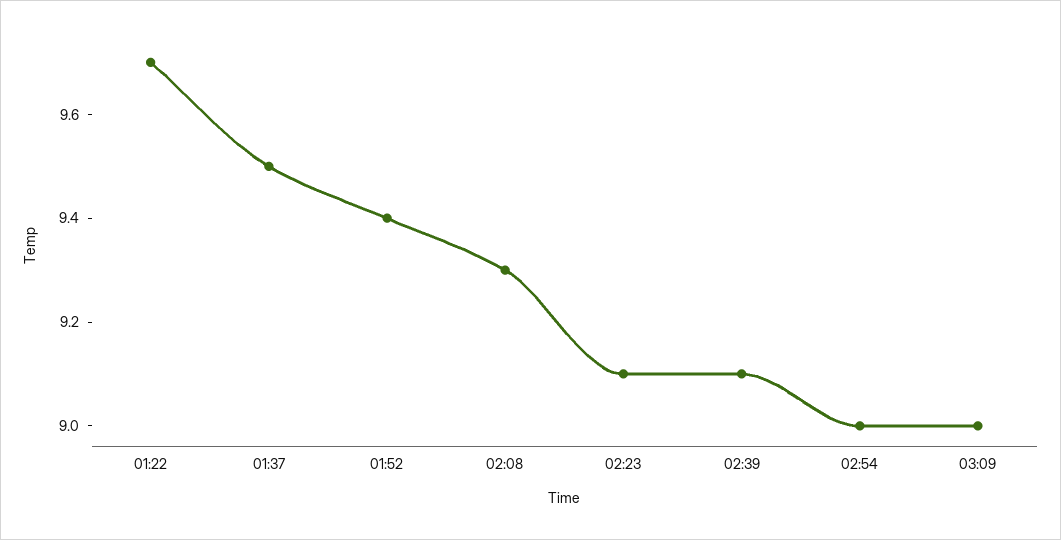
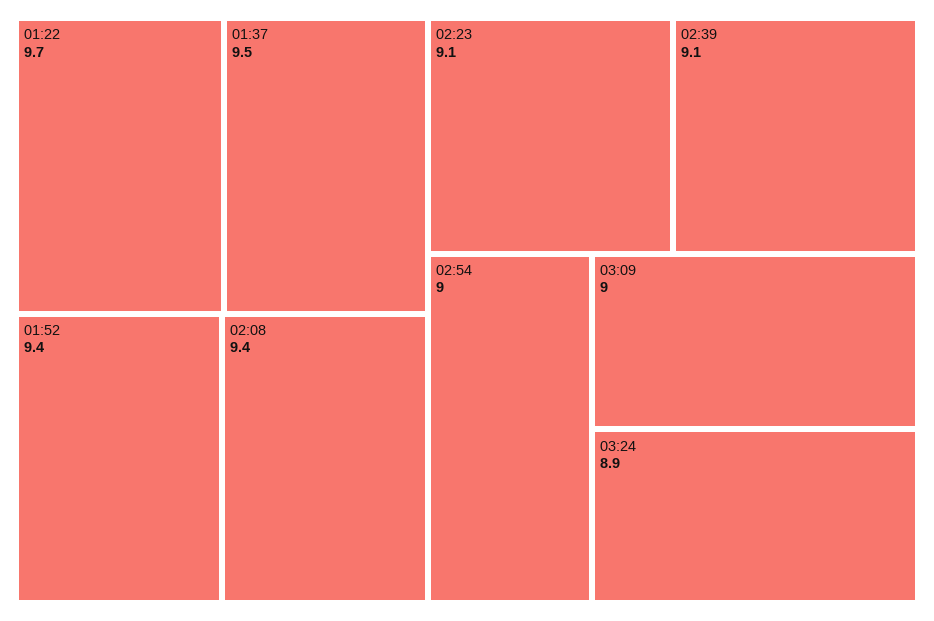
02:08: 9.3 -> 9.4
03:24: none -> 8.9

